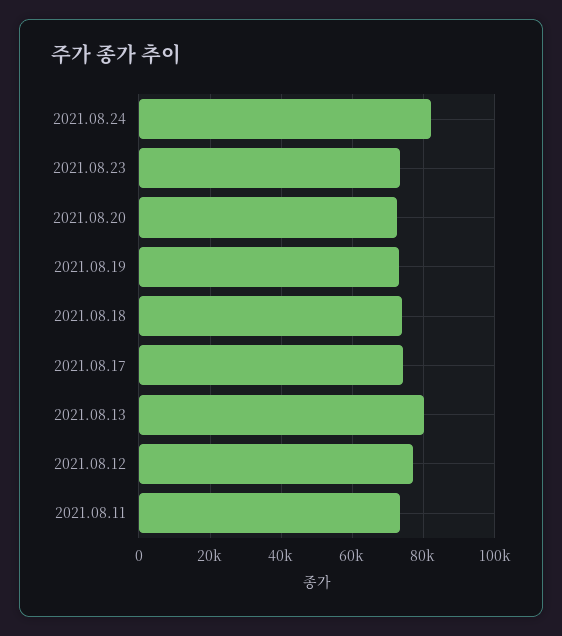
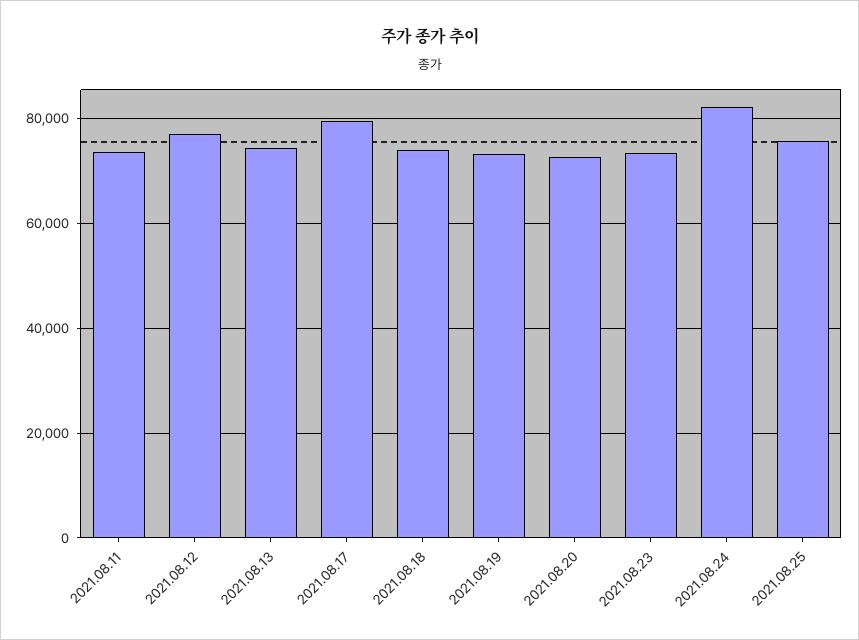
2021.08.17: 74000 -> 80000
2021.08.13: 80000 -> 74000
2021.08.25: none -> 76000

